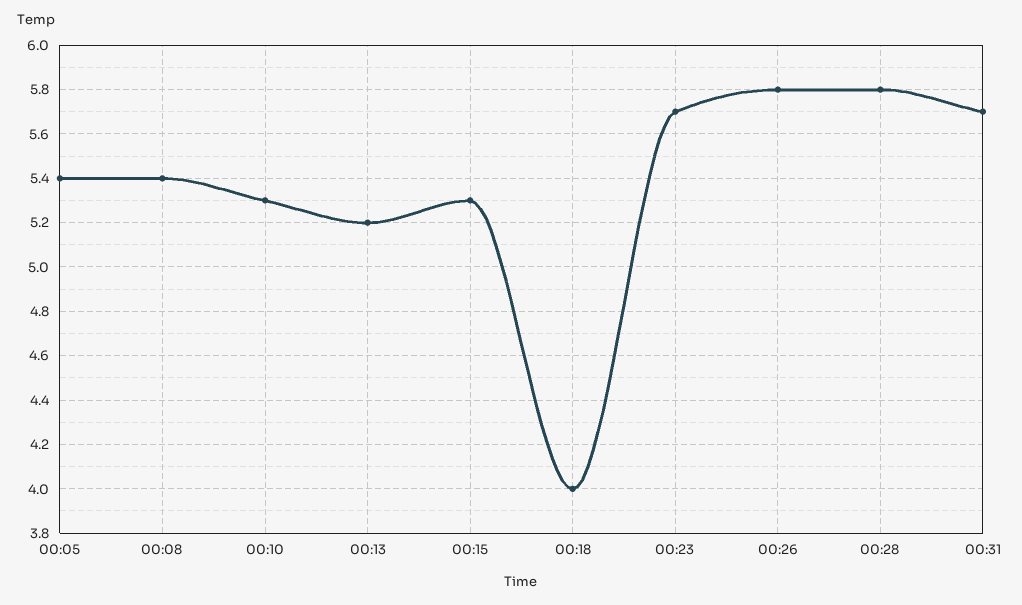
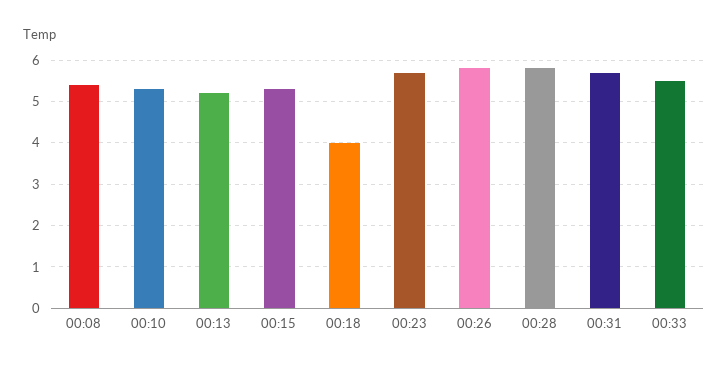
00:05: 5.4 -> none
00:33: none -> 5.5

